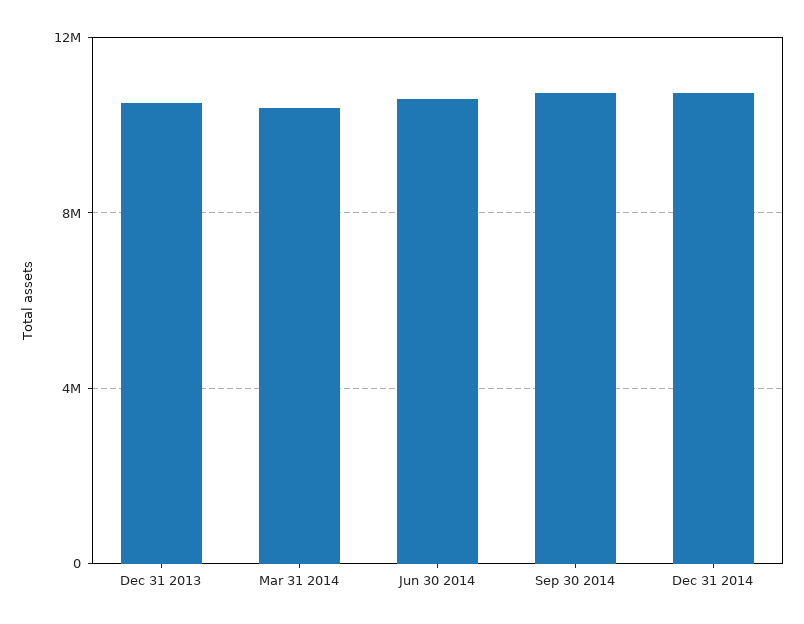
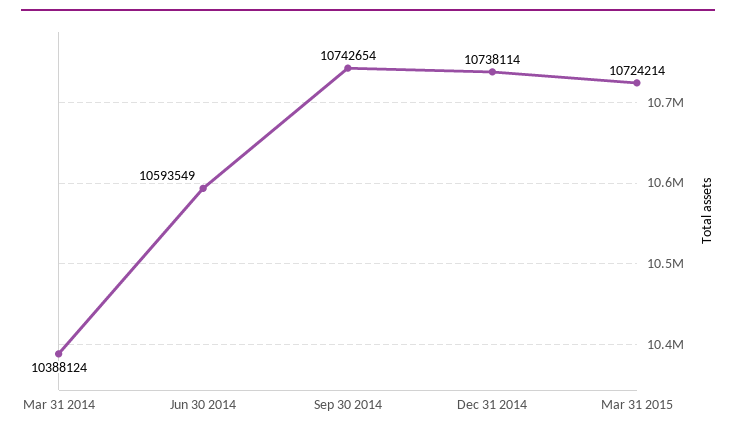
Dec 31 2013: 10500000 -> none
Mar 31 2015: none -> 10724214

